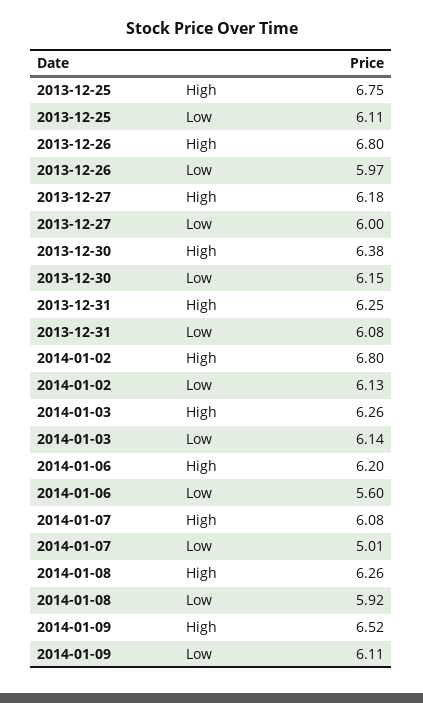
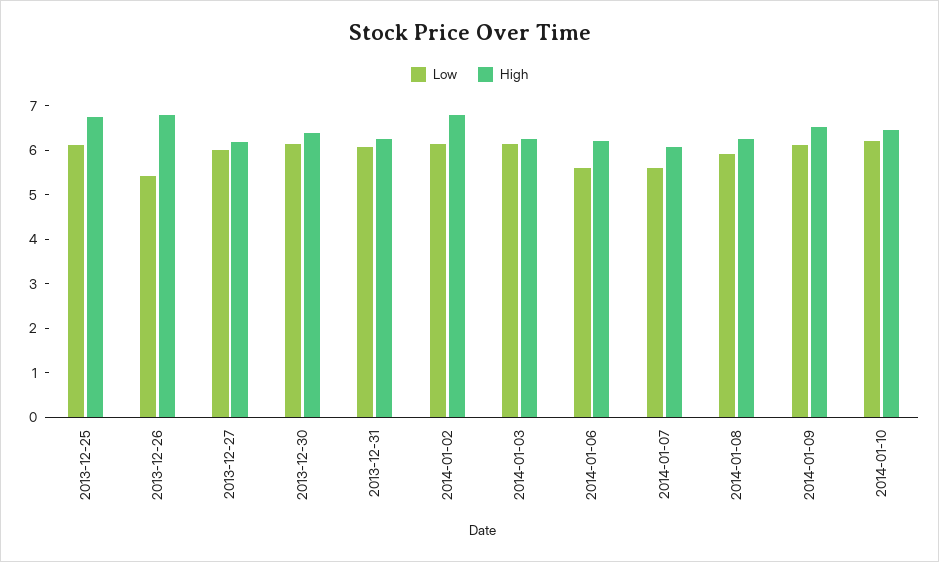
Low, 2013-12-26: 5.97 -> 5.4
Low, 2014-01-07: 5.01 -> 5.6
Low, 2014-01-10: none -> 6.2
High, 2014-01-10: none -> 6.4

